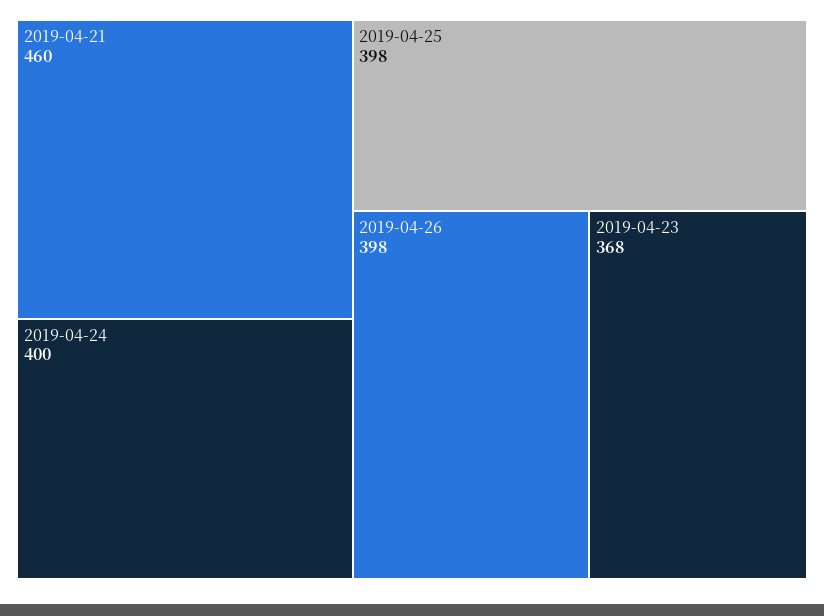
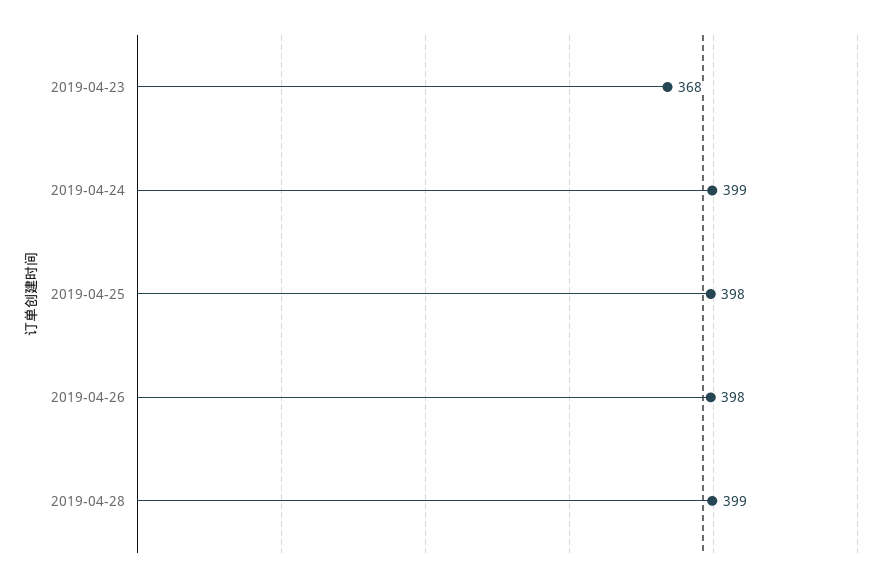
2019-04-21: 460 -> none
2019-04-24: 400 -> 399
2019-04-28: none -> 399

